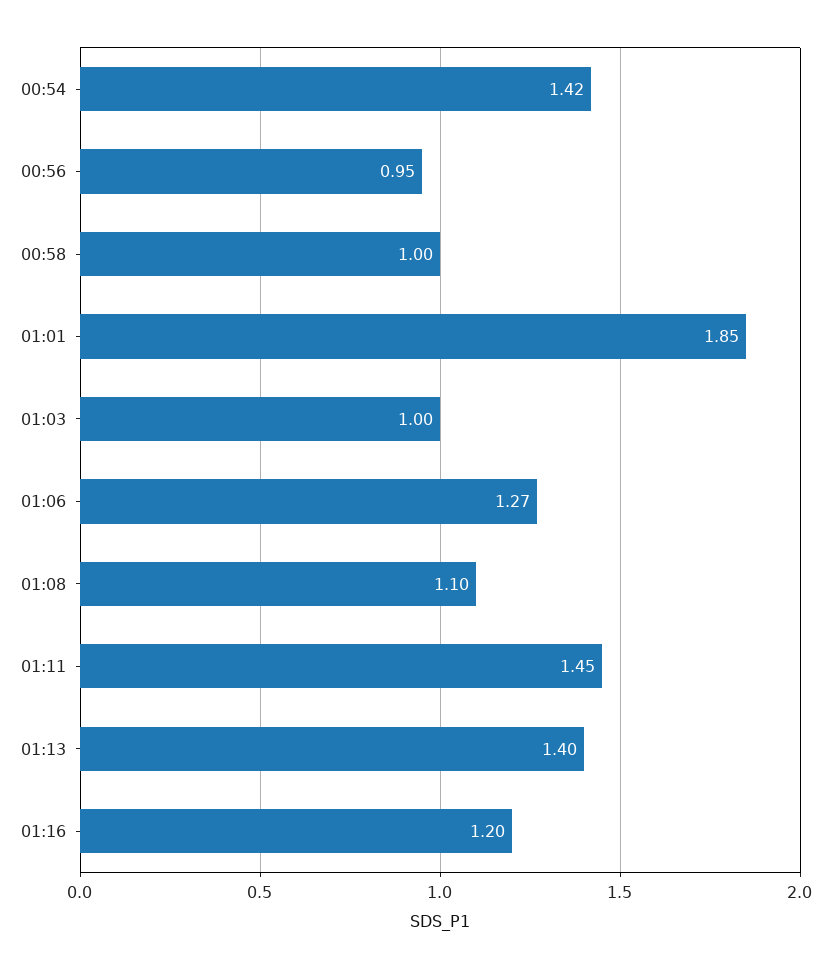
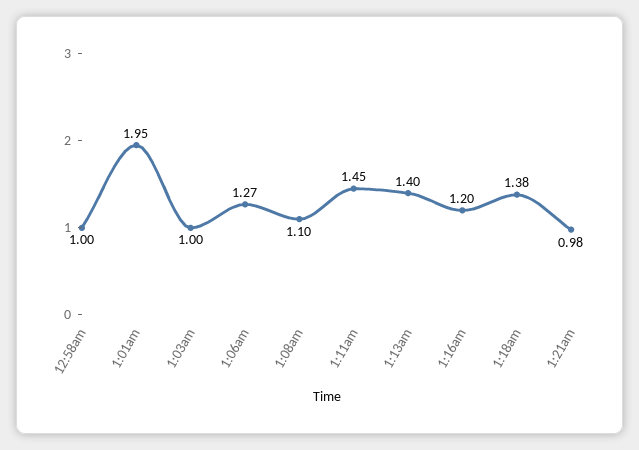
00:54: 1.42 -> none
00:56: 0.95 -> none
01:01: 1.85 -> 1.95
1:18am: none -> 1.38
1:21am: none -> 0.98

